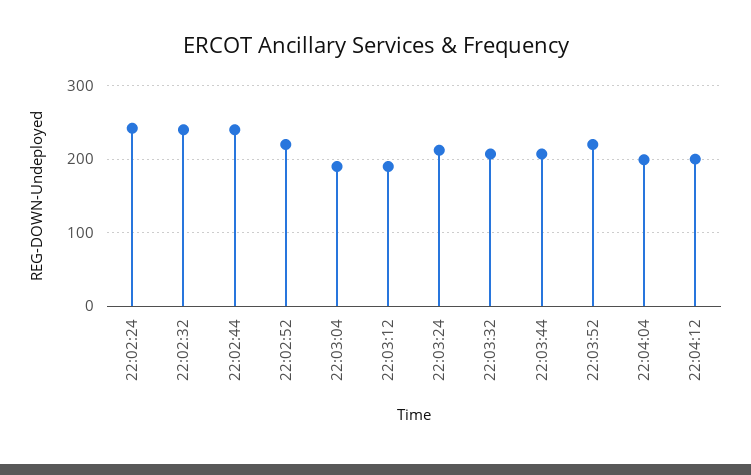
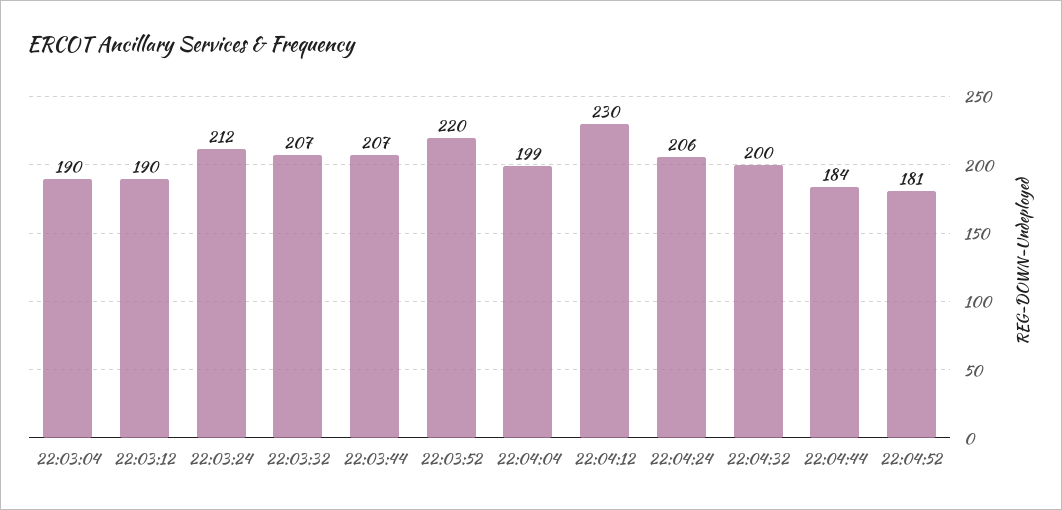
22:02:24: 240 -> none
22:02:32: 240 -> none
22:02:44: 240 -> none
22:02:52: 220 -> none
22:04:12: 200 -> 230
22:04:24: none -> 206
22:04:32: none -> 200
22:04:44: none -> 184
22:04:52: none -> 181

